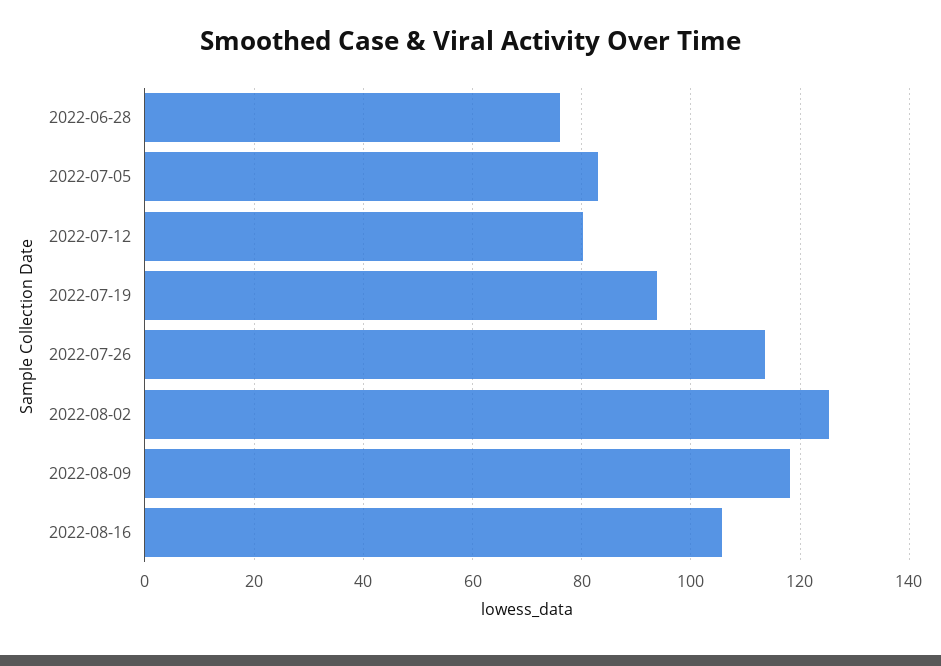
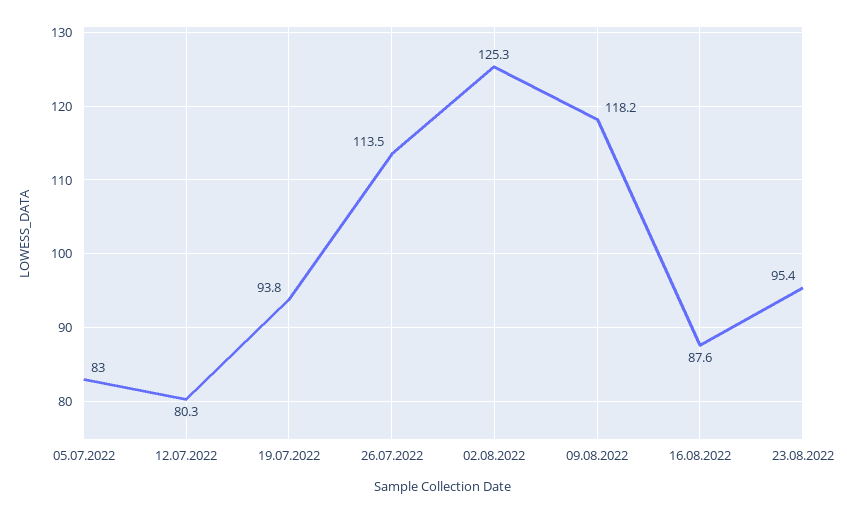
2022-06-28: 76 -> none
2022-08-16: 106 -> 87.6
23.08.2022: none -> 95.4

